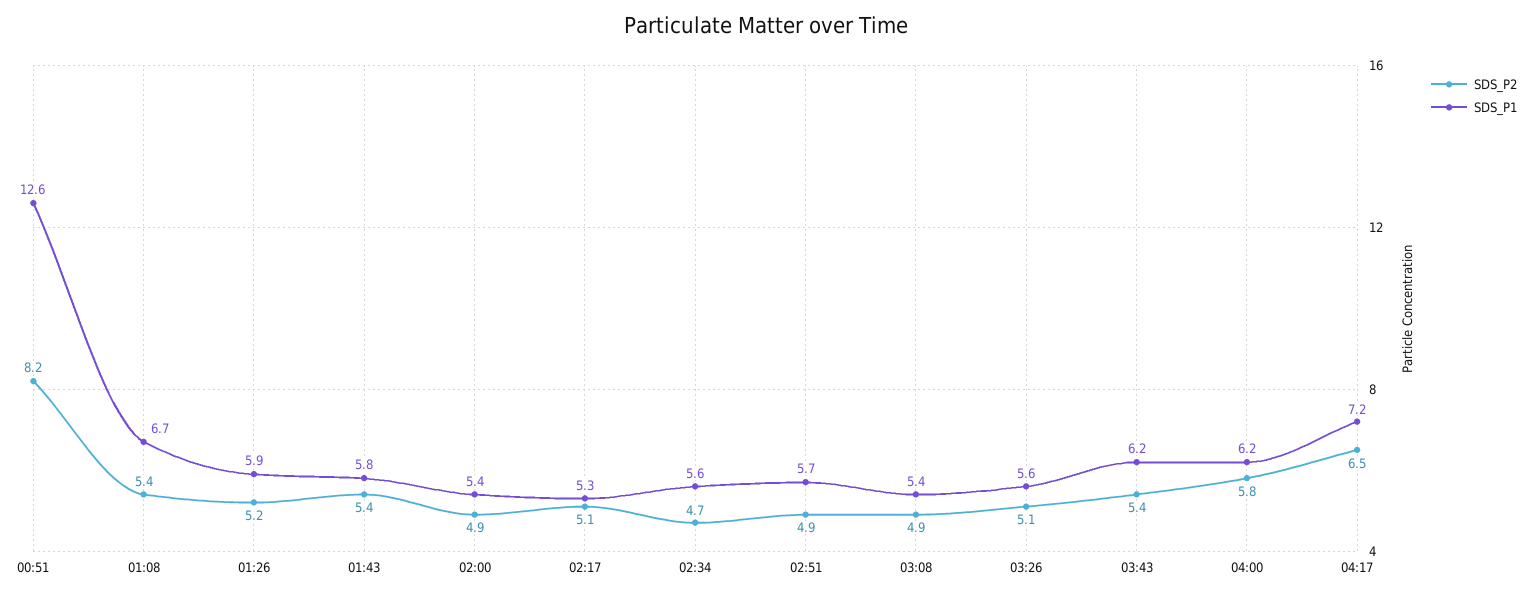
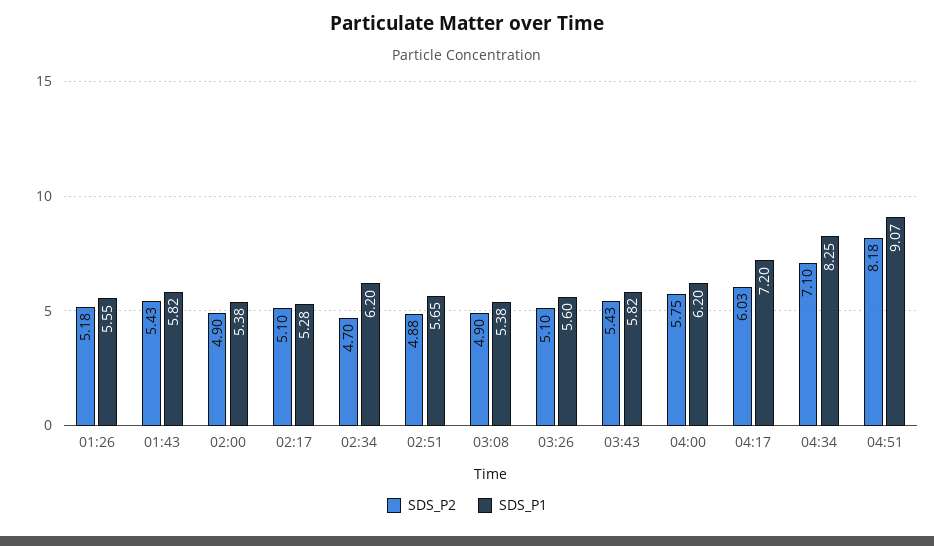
SDS_P2, 00:51: 8.2 -> none
SDS_P1, 00:51: 12.6 -> none
SDS_P2, 01:08: 5.4 -> none
SDS_P1, 01:08: 6.7 -> none
SDS_P1, 01:26: 5.9 -> 5.55
SDS_P1, 02:34: 5.6 -> 6.2
SDS_P1, 03:43: 6.2 -> 5.82
SDS_P2, 04:17: 6.5 -> 6.03
SDS_P2, 04:34: none -> 7.1
SDS_P1, 04:34: none -> 8.25
SDS_P2, 04:51: none -> 8.18
SDS_P1, 04:51: none -> 9.07

